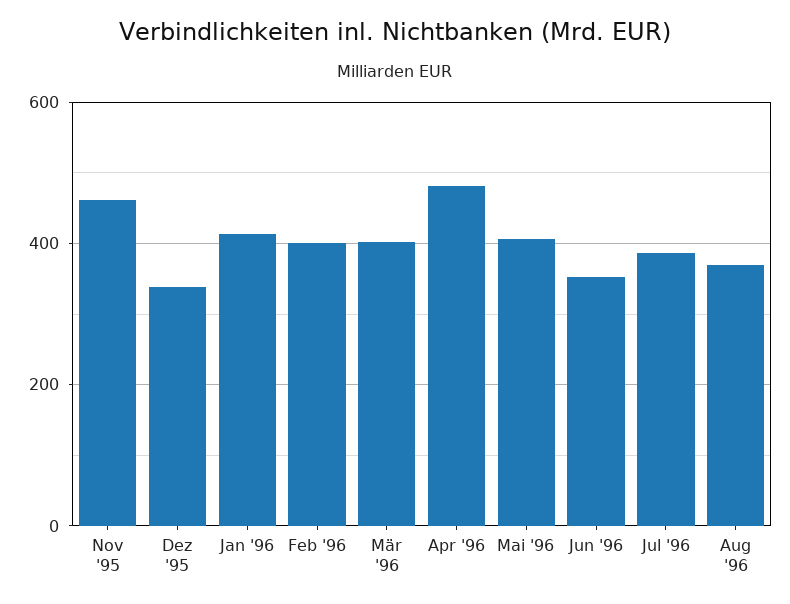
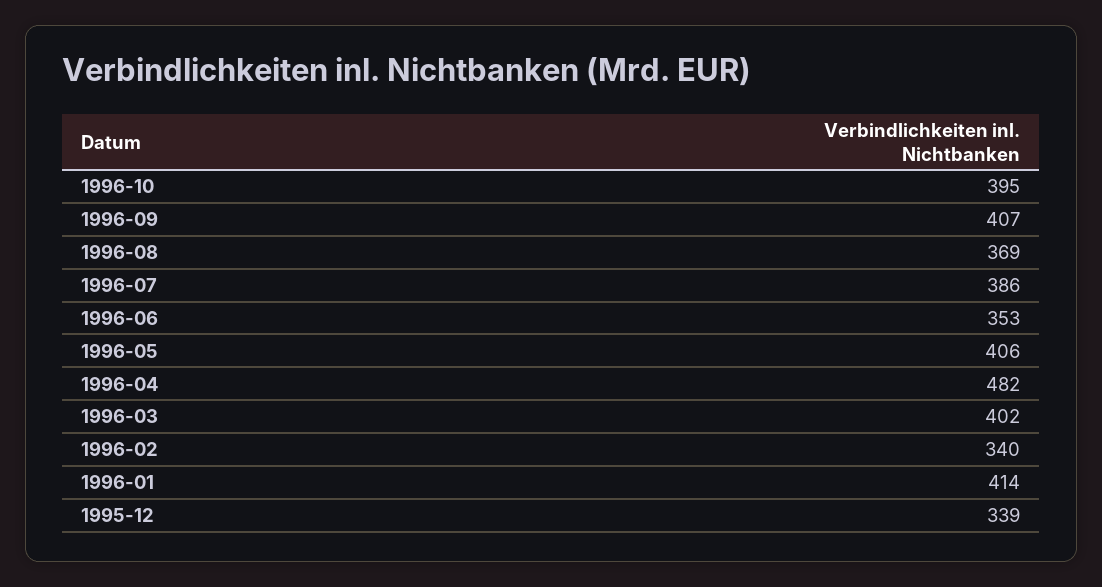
Nov '95: 460 -> none
Feb '96: 400 -> 340
1996-10: none -> 395
1996-09: none -> 407

